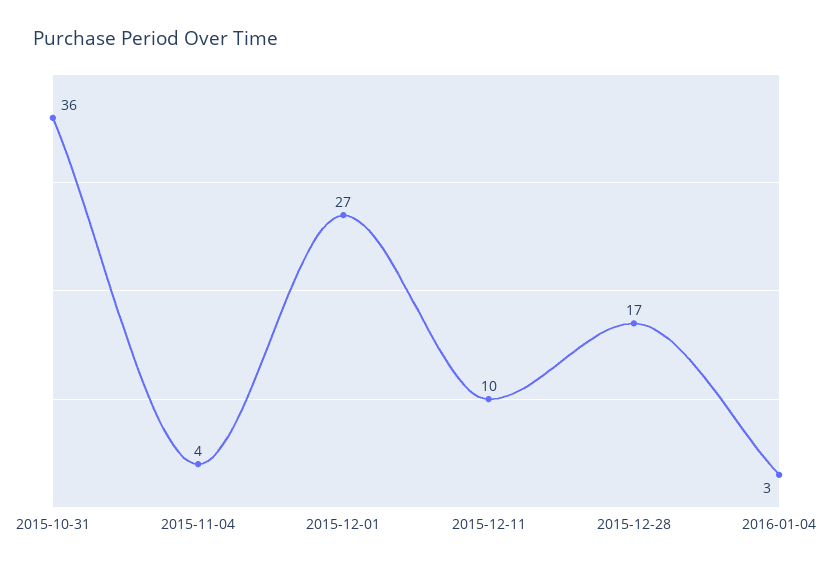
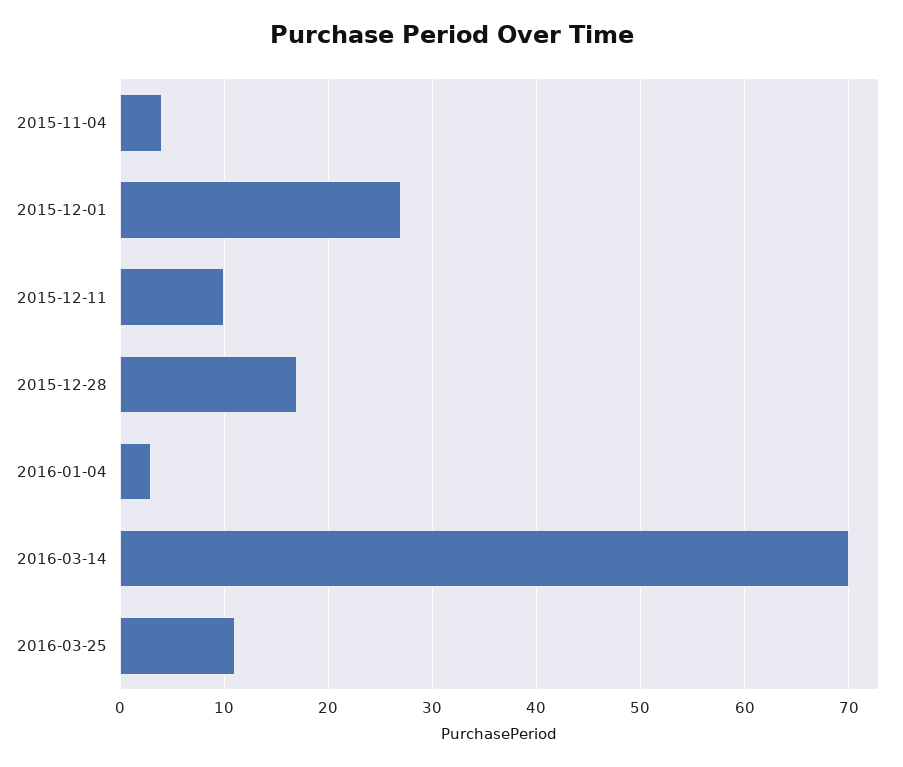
2015-10-31: 36 -> none
2016-03-14: none -> 70
2016-03-25: none -> 11

